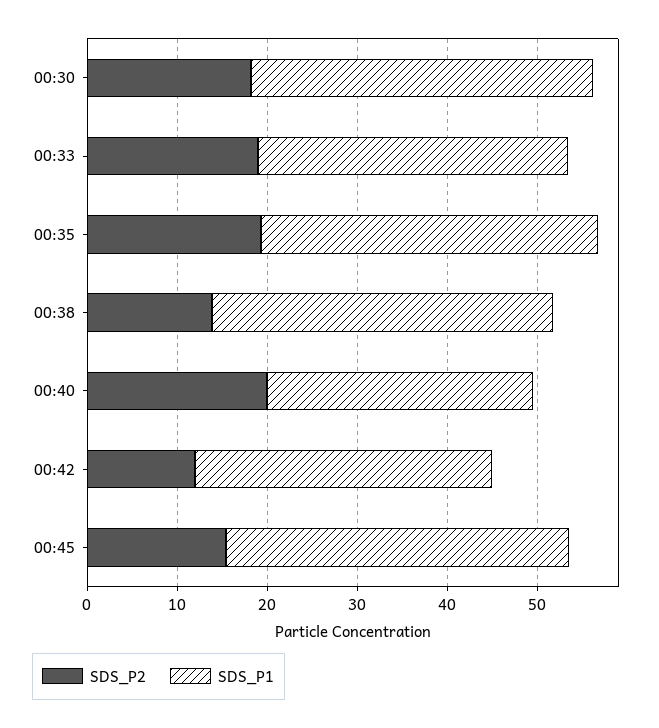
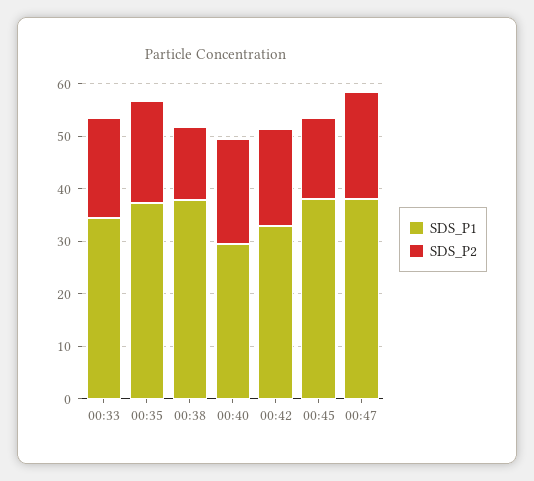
SDS_P2, 00:30: 18 -> none
SDS_P1, 00:30: 38 -> none
SDS_P2, 00:42: 12 -> 18
SDS_P1, 00:47: none -> 38
SDS_P2, 00:47: none -> 20

